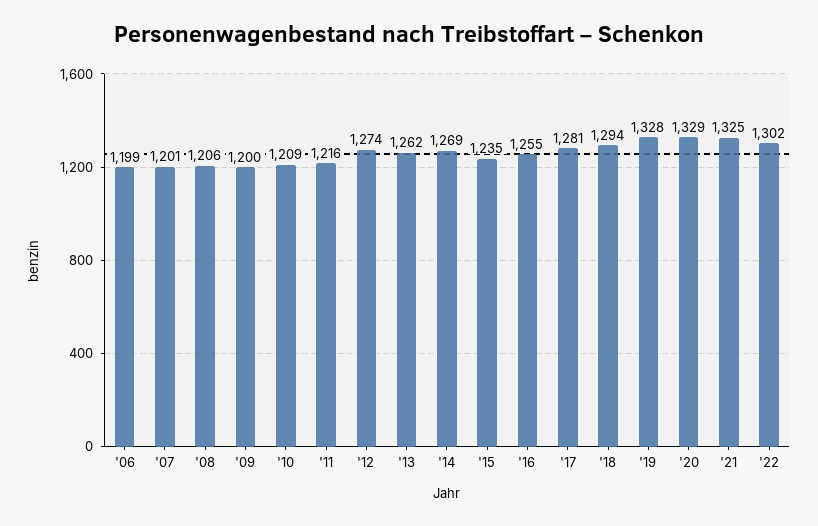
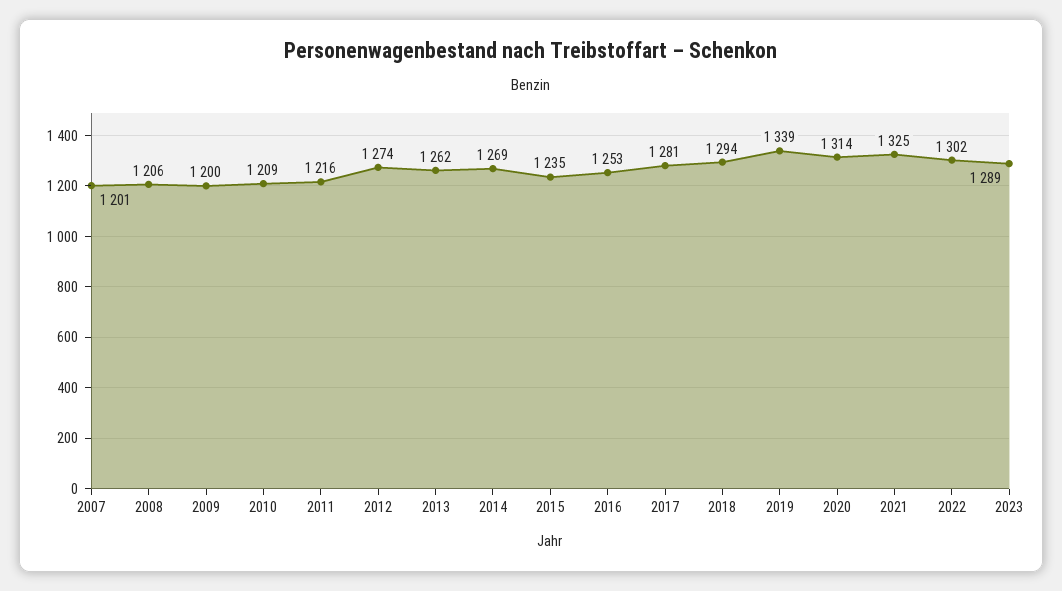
'06: 1199 -> none
'16: 1255 -> 1253
'19: 1328 -> 1339
'20: 1329 -> 1314
2023: none -> 1289

